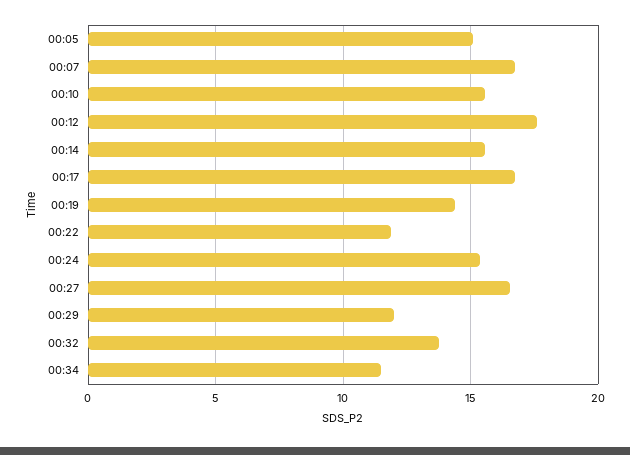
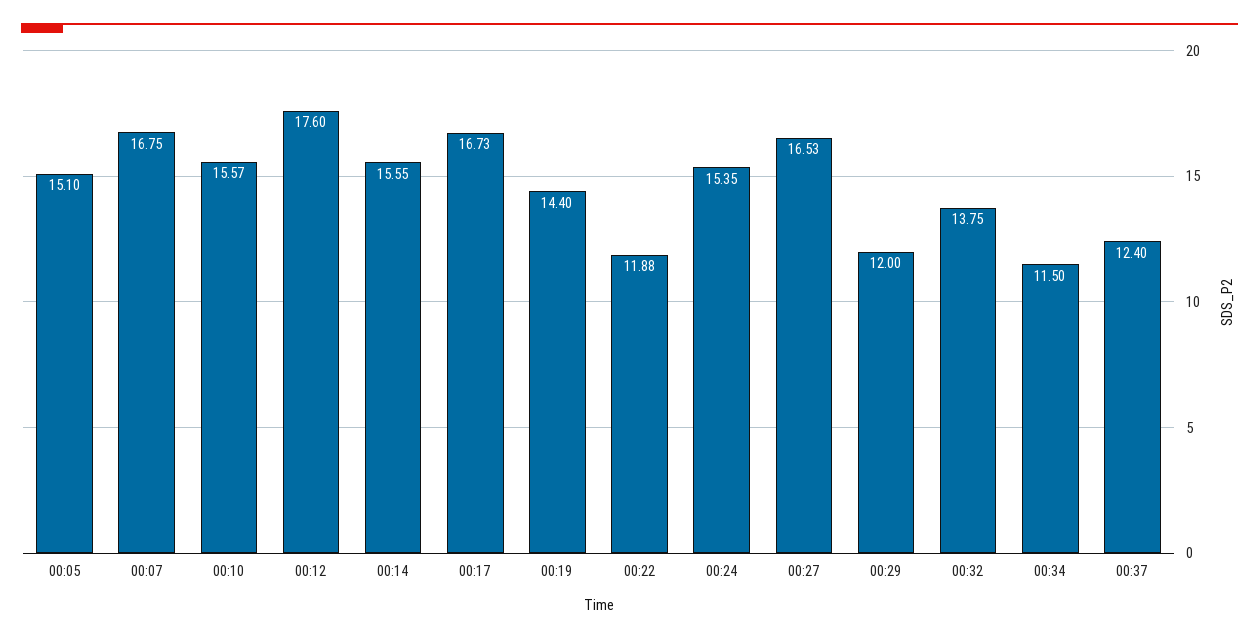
00:37: none -> 12.4

